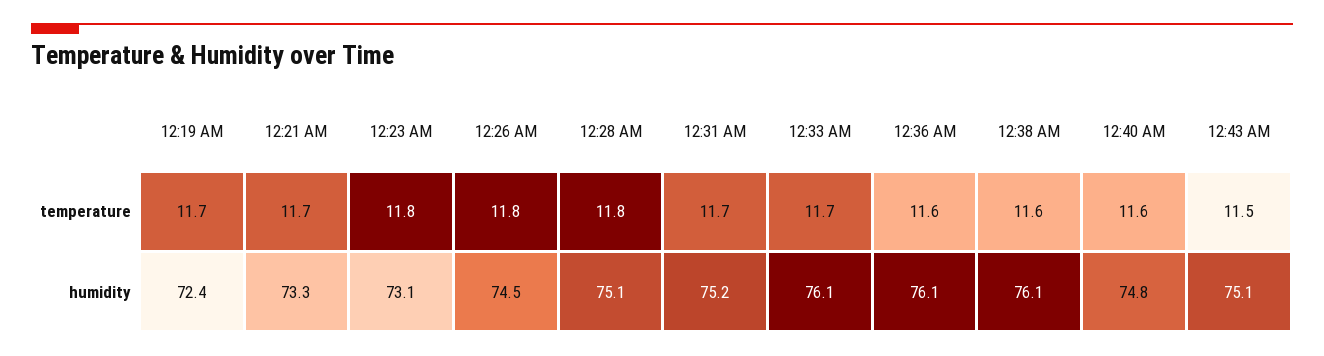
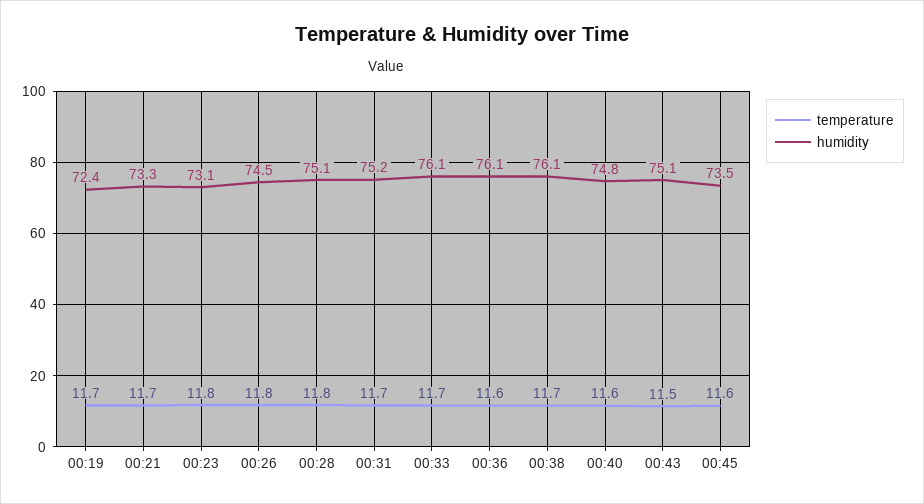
temperature, 12:38 AM: 11.6 -> 11.7
temperature, 00:45: none -> 11.6
humidity, 00:45: none -> 73.5

